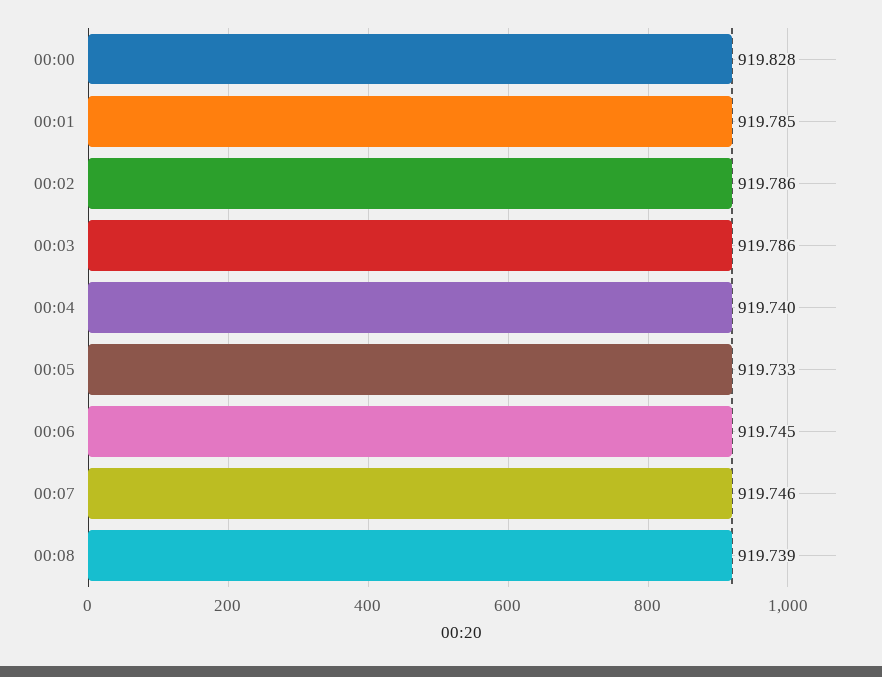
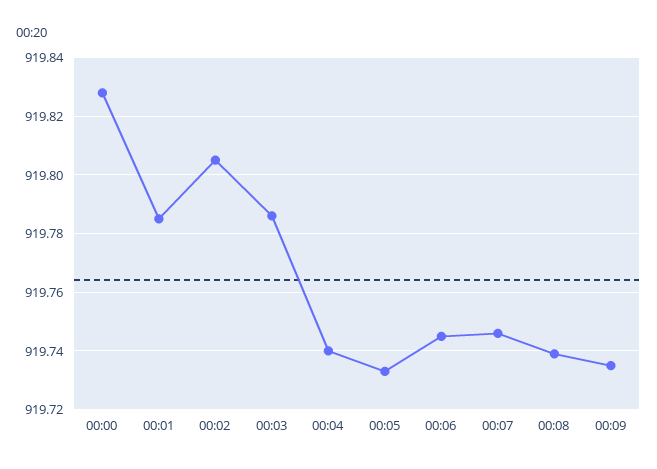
00:02: 919.786 -> 919.805
00:09: none -> 919.735

